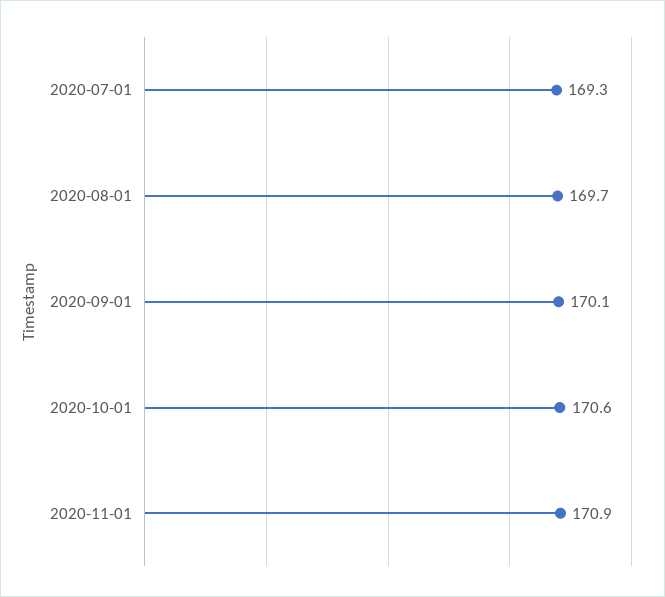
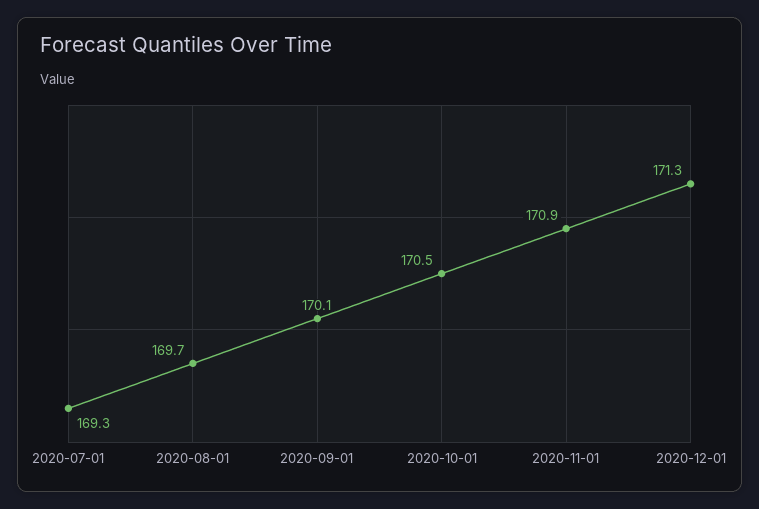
2020-10-01: 170.6 -> 170.5
2020-12-01: none -> 171.3

